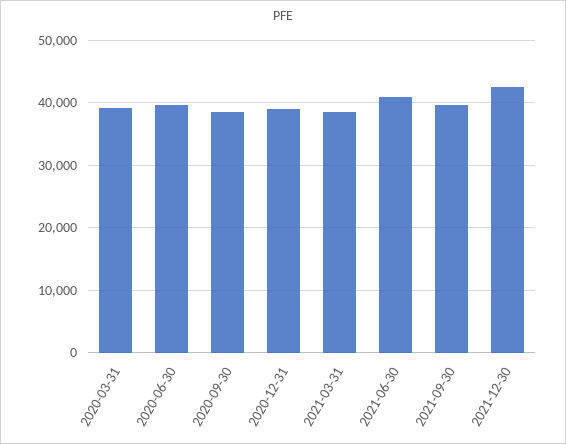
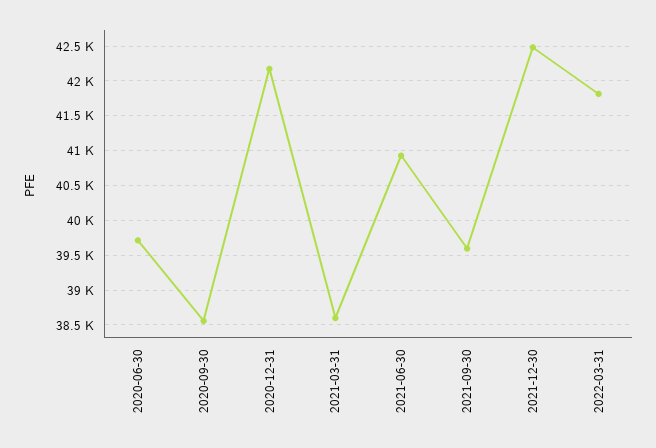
2020-03-31: 39000 -> none
2020-12-31: 39000 -> 42200
2022-03-31: none -> 41800

